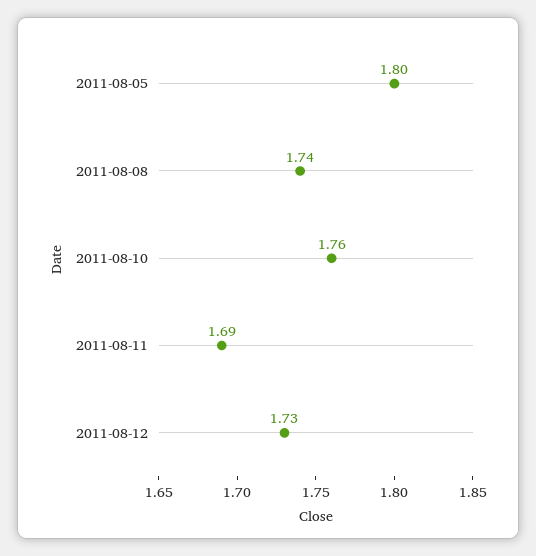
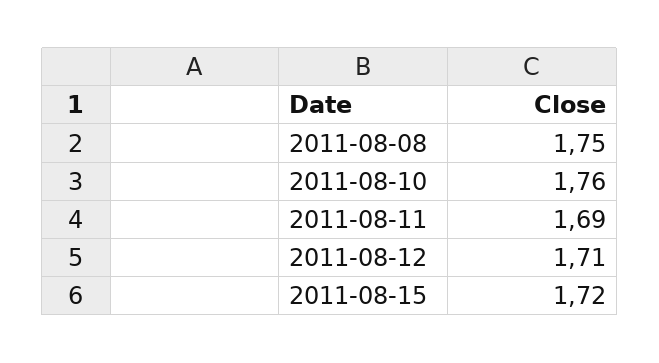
2011-08-05: 1.8 -> none
2011-08-08: 1.74 -> 1.75
2011-08-12: 1.73 -> 1.71
2011-08-15: none -> 1.72

